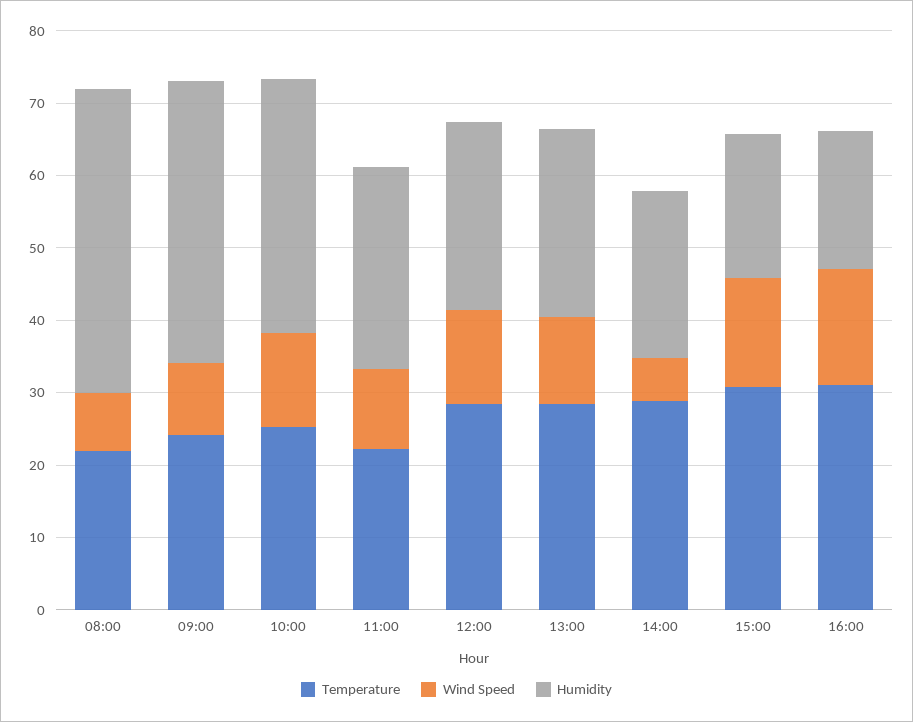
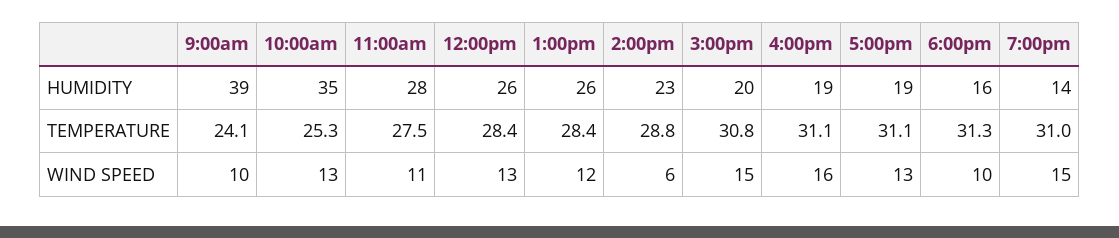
Temperature, 08:00: 22 -> none
Wind Speed, 08:00: 8 -> none
Humidity, 08:00: 42 -> none
Temperature, 11:00: 22 -> 27.5
Humidity, 5:00pm: none -> 19
Humidity, 6:00pm: none -> 16
Humidity, 7:00pm: none -> 14
Temperature, 5:00pm: none -> 31.1
Temperature, 6:00pm: none -> 31.3
Temperature, 7:00pm: none -> 31
Wind Speed, 5:00pm: none -> 13
Wind Speed, 6:00pm: none -> 10
Wind Speed, 7:00pm: none -> 15

